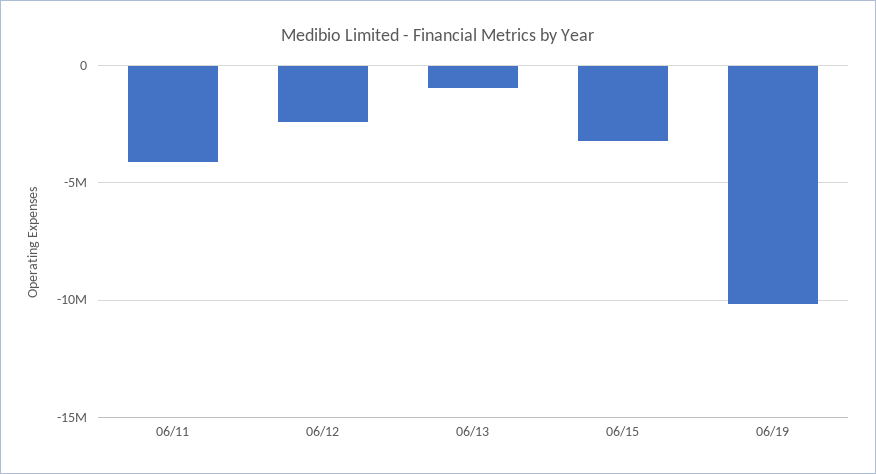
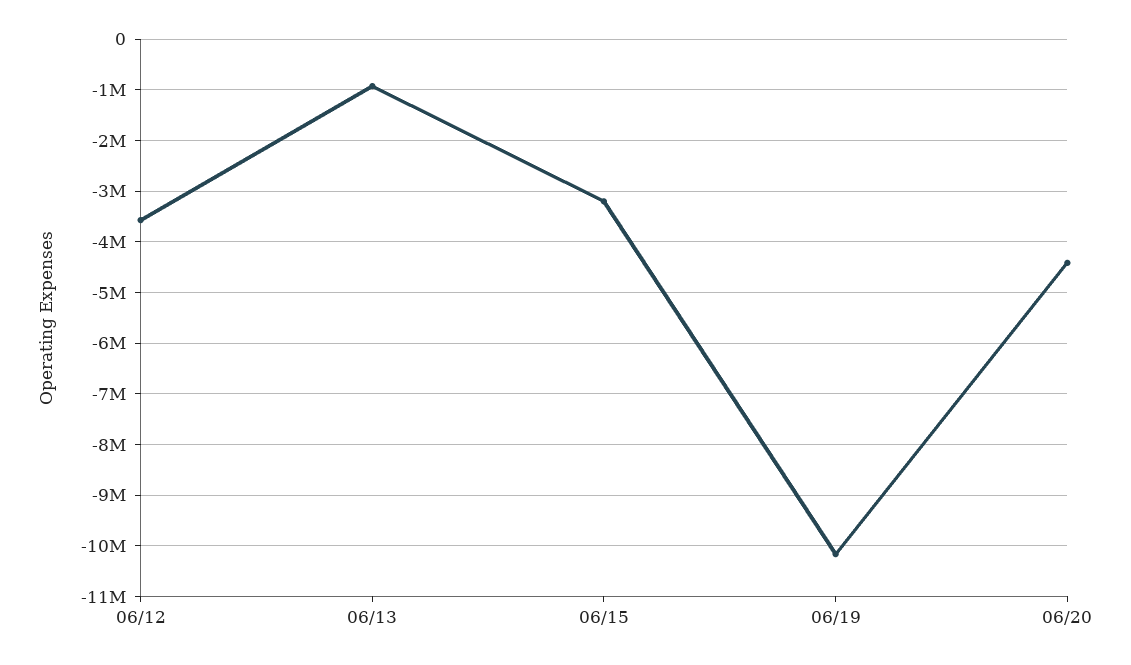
06/11: -4000000 -> none
06/12: -2500000 -> -3600000
06/20: none -> -4400000

